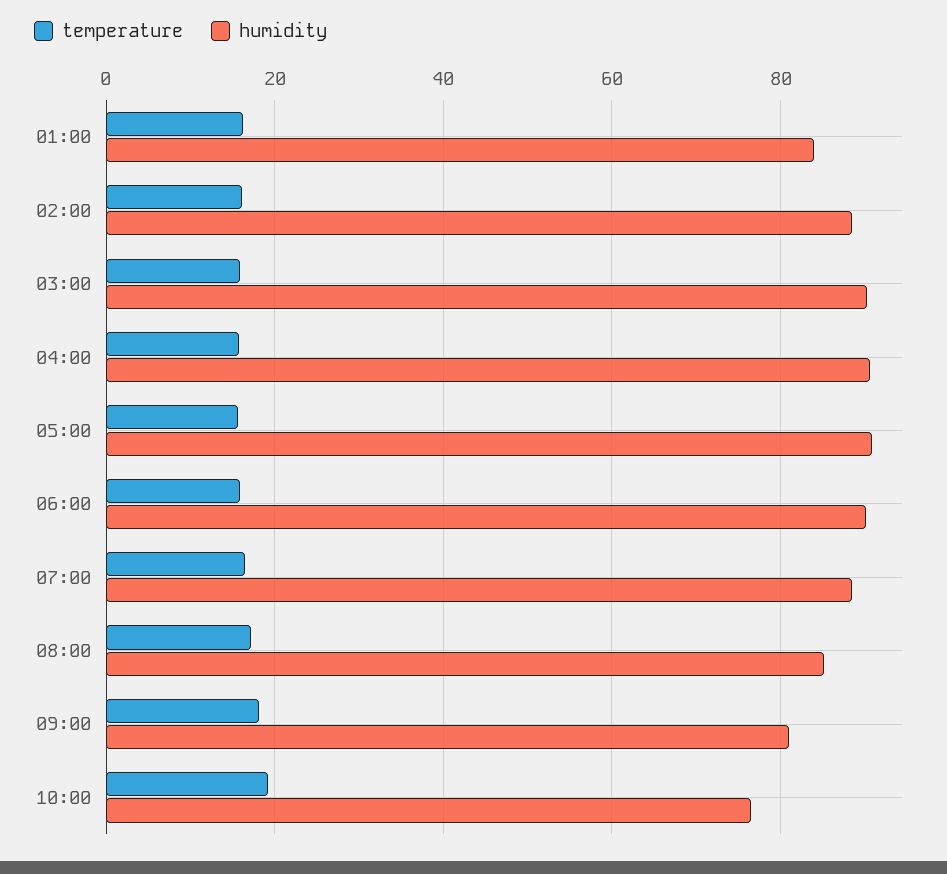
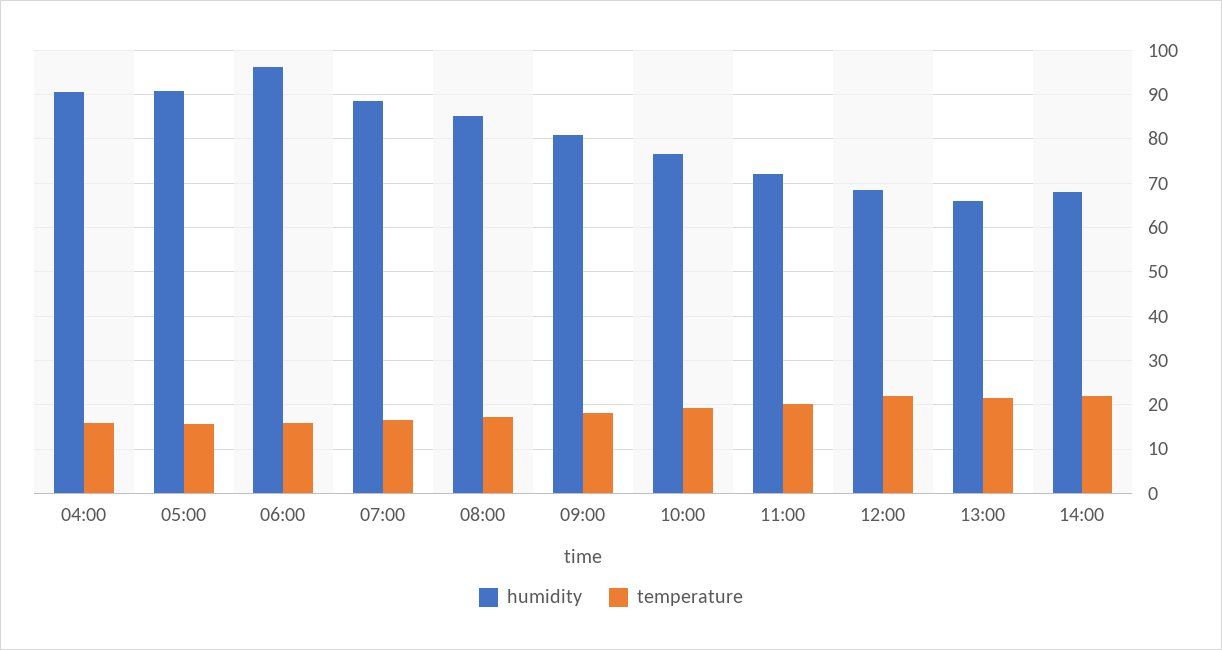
temperature, 01:00: 16 -> none
humidity, 01:00: 84 -> none
temperature, 02:00: 16 -> none
humidity, 02:00: 88 -> none
temperature, 03:00: 16 -> none
humidity, 03:00: 90 -> none
humidity, 06:00: 90 -> 96
humidity, 11:00: none -> 72
temperature, 11:00: none -> 20
humidity, 12:00: none -> 68
temperature, 12:00: none -> 22
humidity, 13:00: none -> 66
temperature, 13:00: none -> 22
humidity, 14:00: none -> 68
temperature, 14:00: none -> 22

